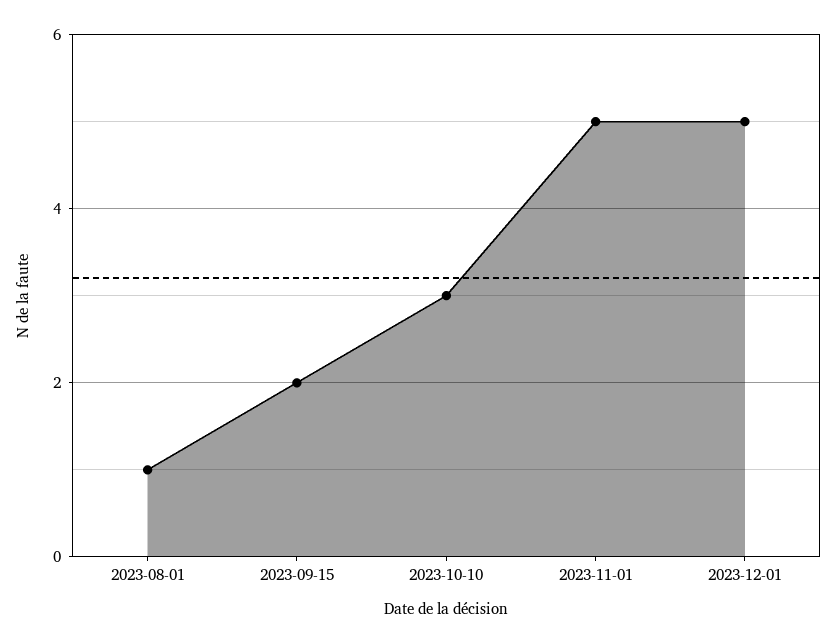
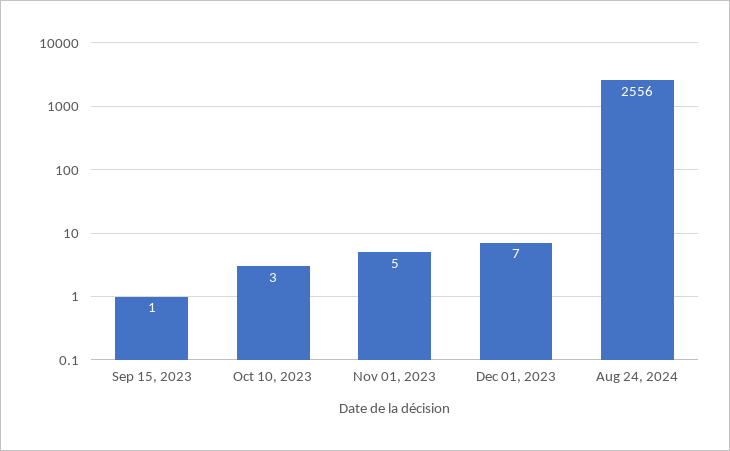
2023-08-01: 1 -> none
2023-09-15: 2 -> 1
2023-12-01: 5 -> 7
Aug 24, 2024: none -> 2556

